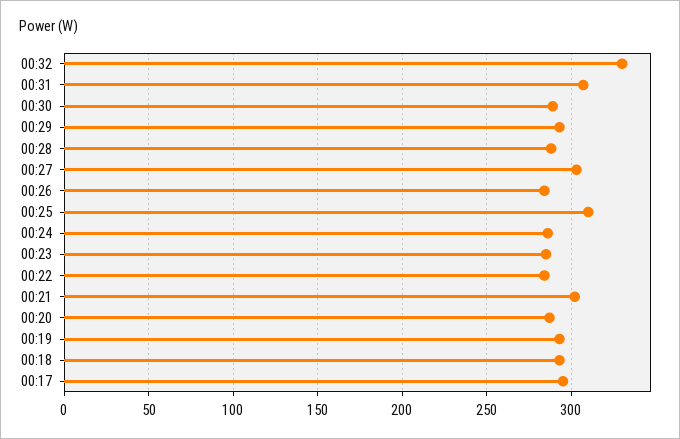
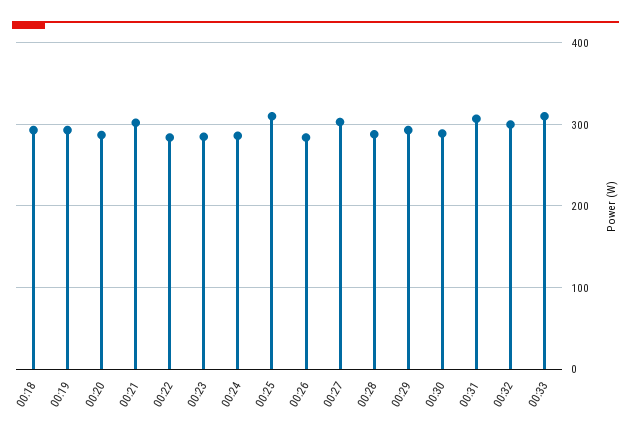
00:32: 330 -> 300
00:17: 295 -> none
00:33: none -> 310

